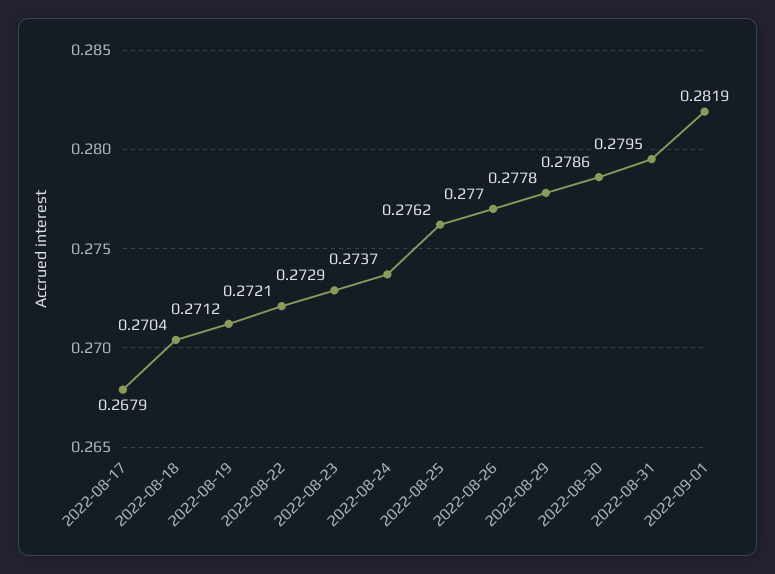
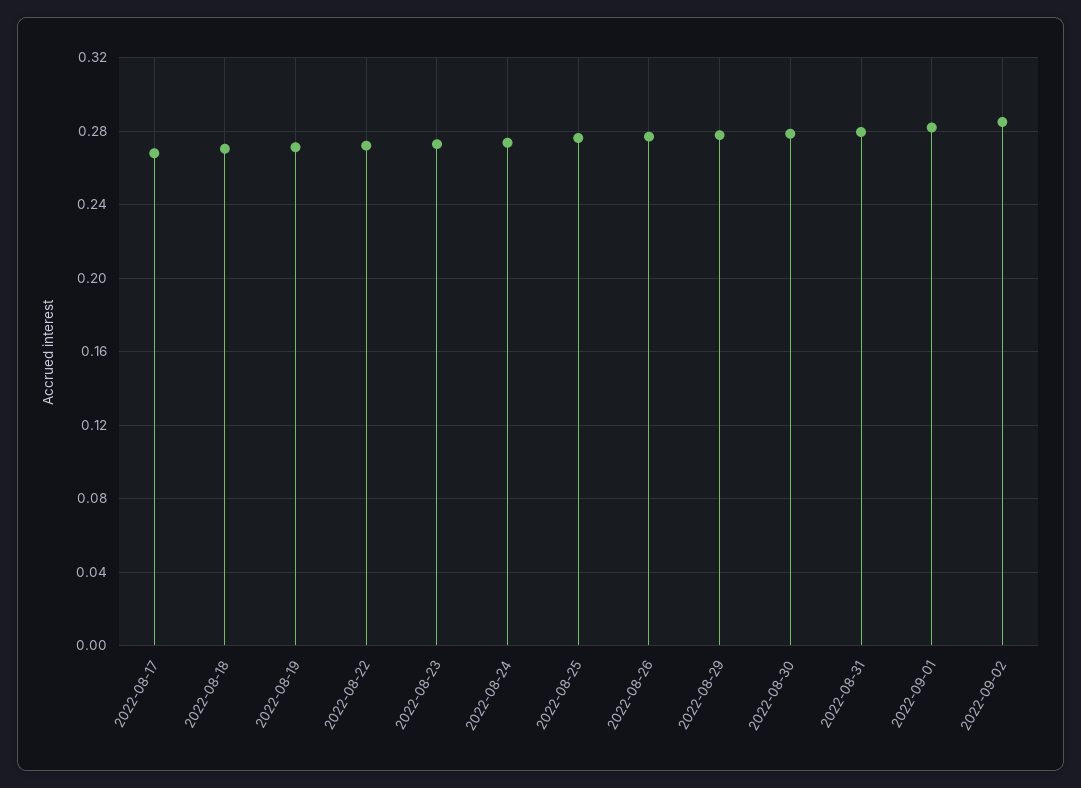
2022-09-02: none -> 0.285

